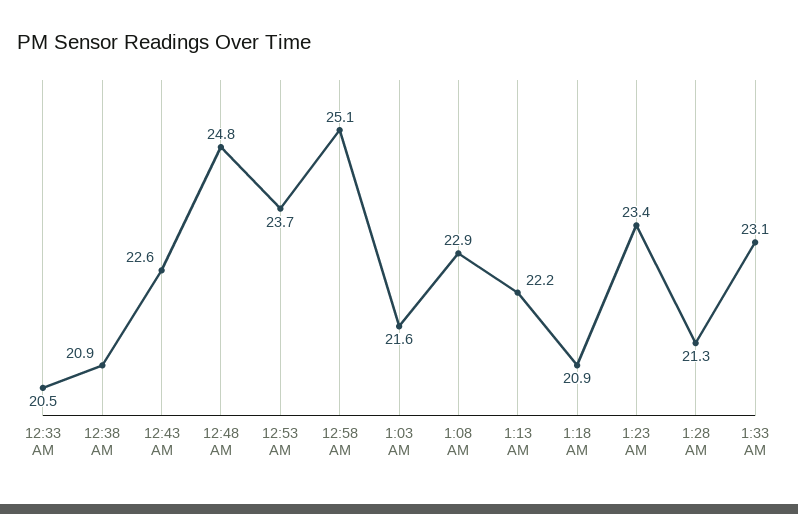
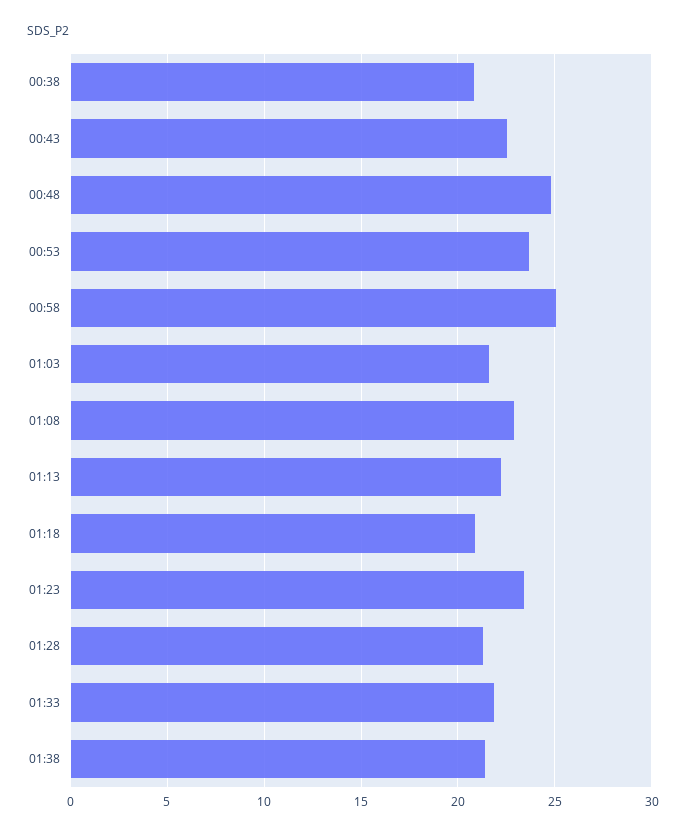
12:33 AM: 20.5 -> none
1:33 AM: 23.1 -> 22
01:38: none -> 21.5

